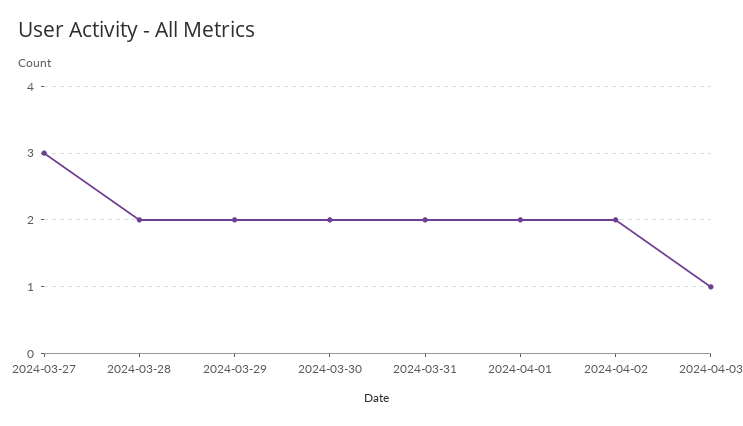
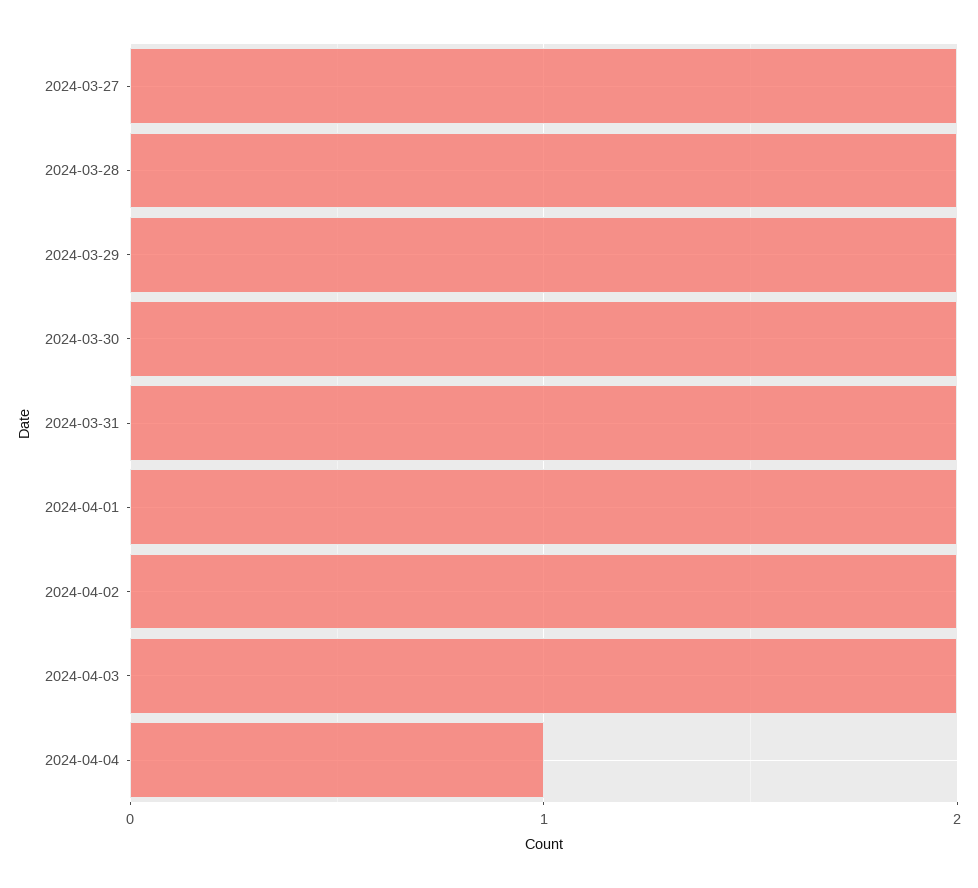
2024-03-27: 3 -> 2
2024-04-03: 1 -> 2
2024-04-04: none -> 1

